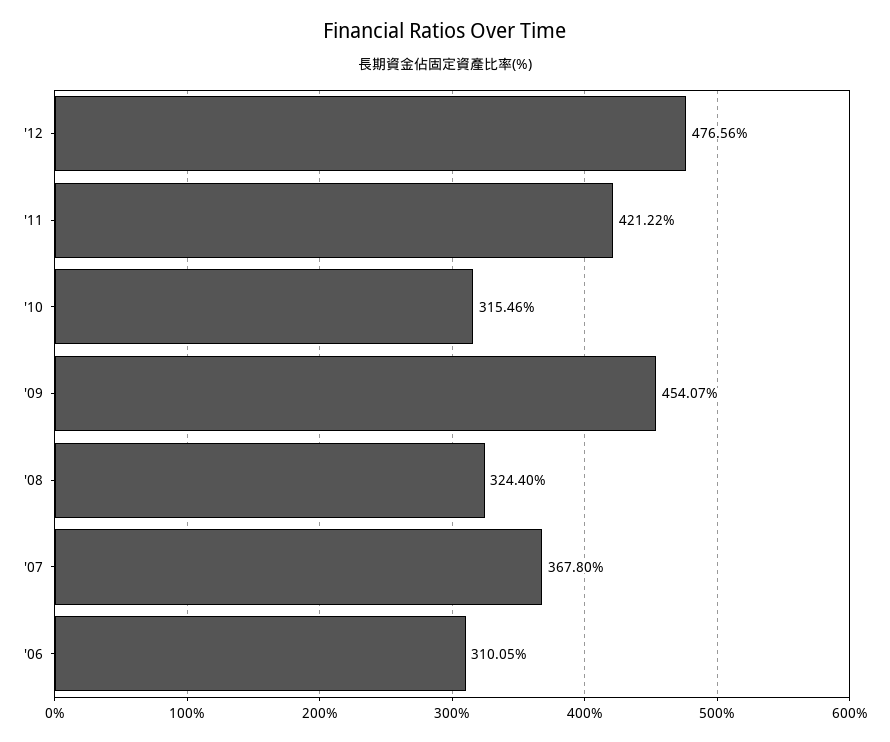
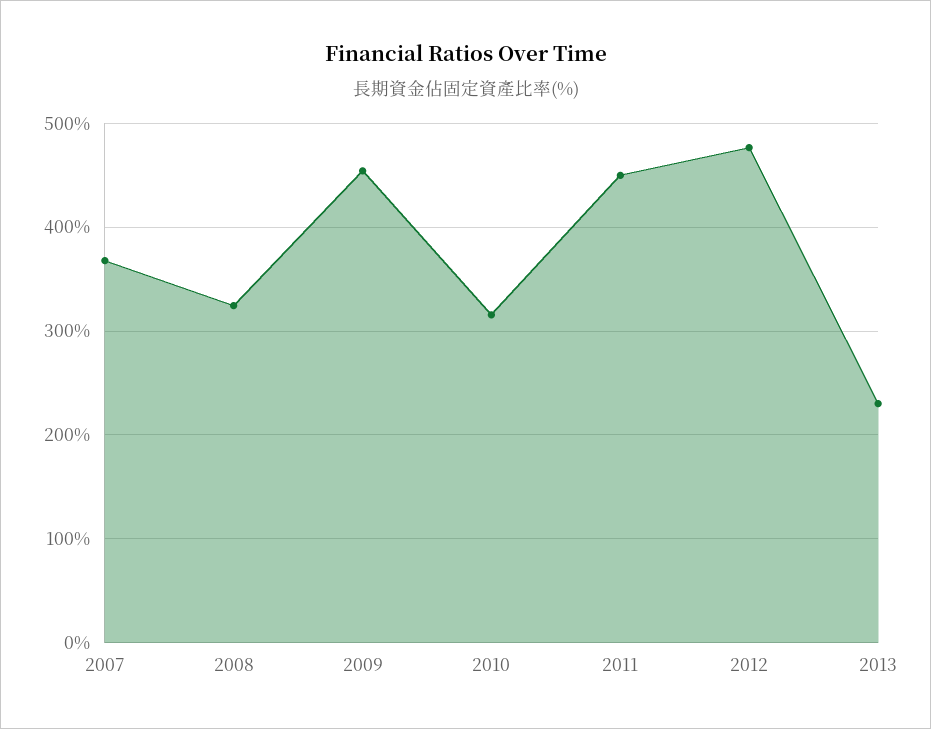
'11: 421.22 -> 450
'06: 310.05 -> none
2013: none -> 230

